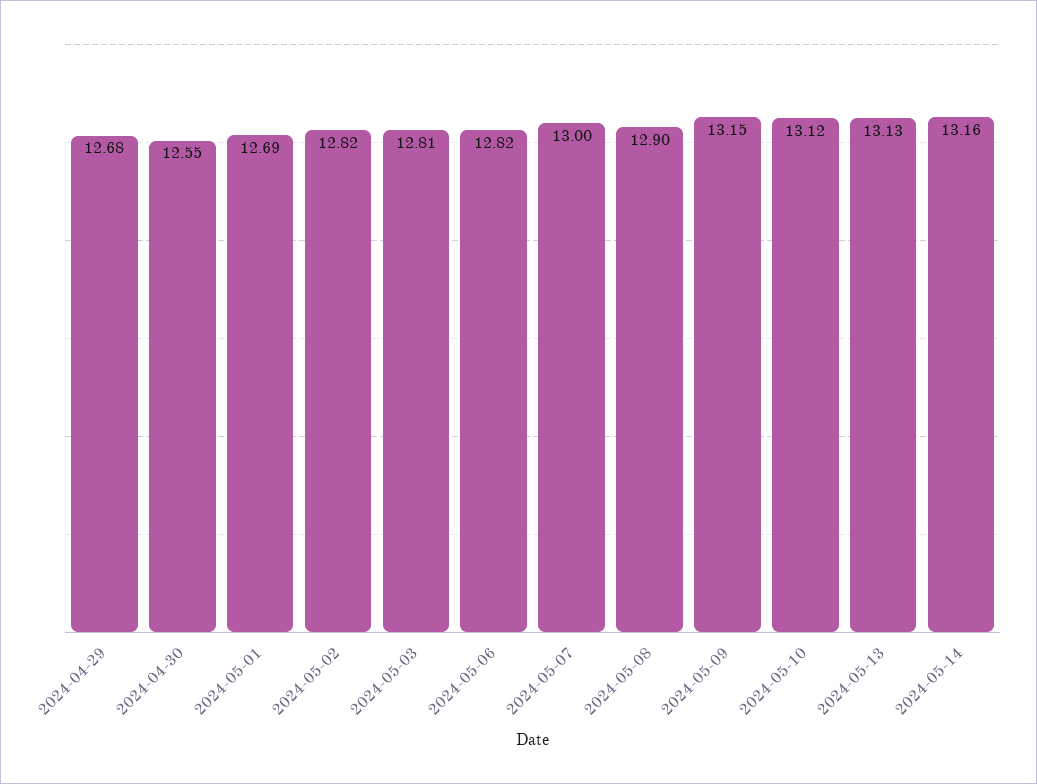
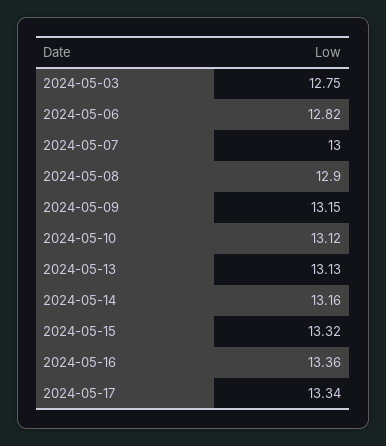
2024-04-29: 12.68 -> none
2024-04-30: 12.55 -> none
2024-05-01: 12.69 -> none
2024-05-02: 12.82 -> none
2024-05-03: 12.81 -> 12.75
2024-05-15: none -> 13.32
2024-05-16: none -> 13.36
2024-05-17: none -> 13.34

